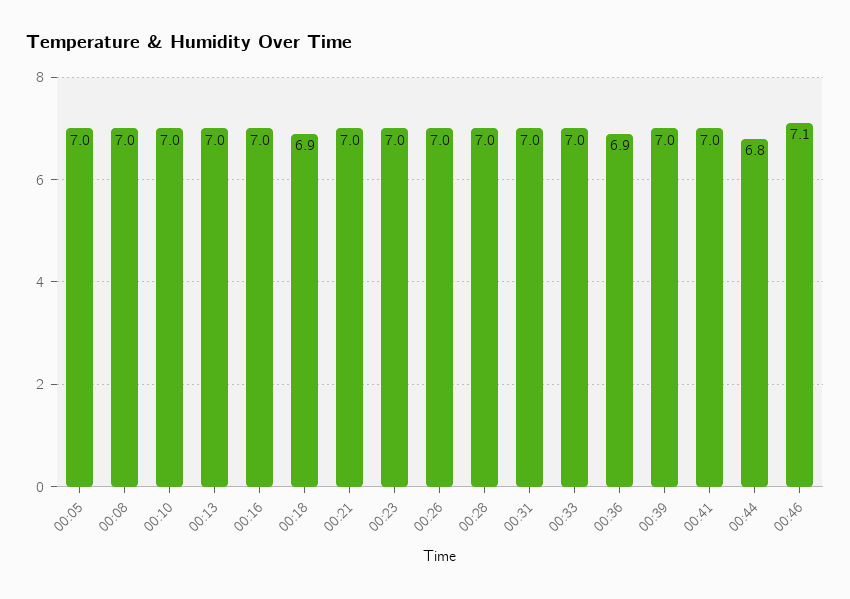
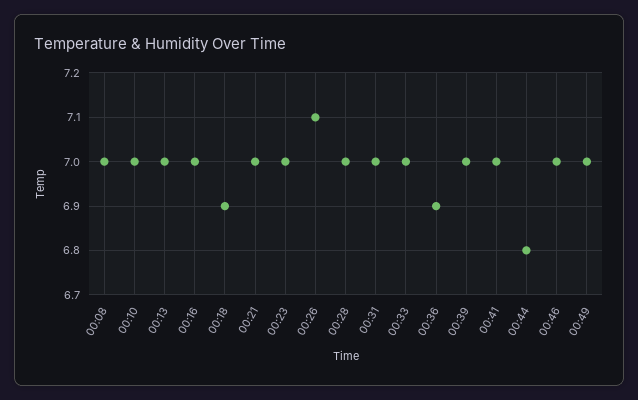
00:05: 7 -> none
00:26: 7 -> 7.1
00:46: 7.1 -> 7
00:49: none -> 7

